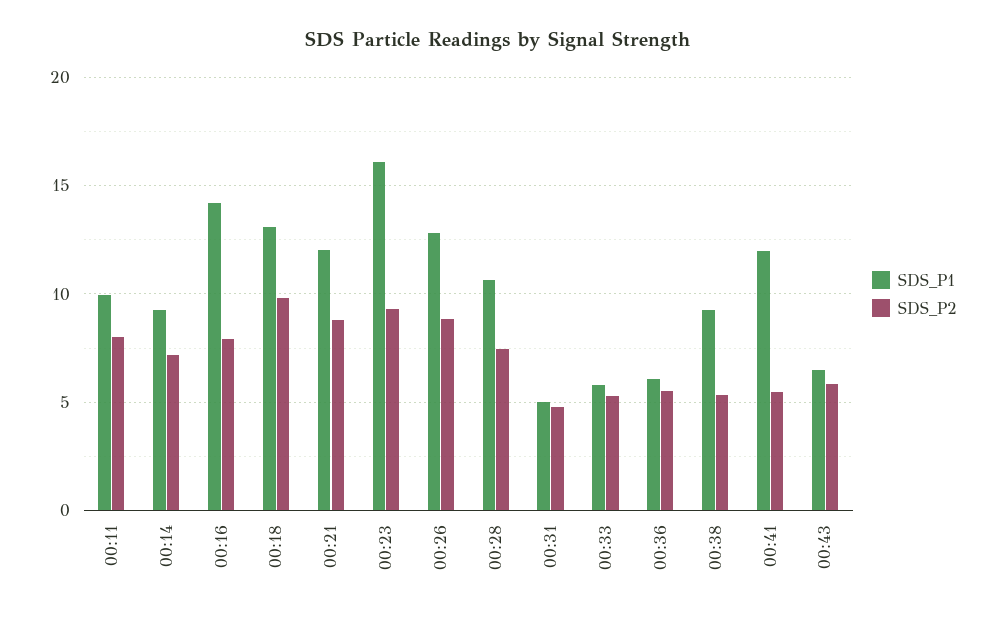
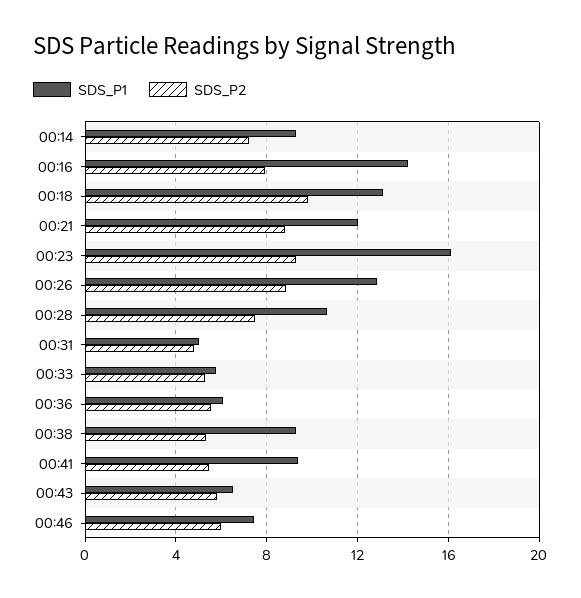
SDS_P1, 00:11: 10 -> none
SDS_P2, 00:11: 8 -> none
SDS_P1, 00:41: 12 -> 9.5
SDS_P1, 00:46: none -> 7.5
SDS_P2, 00:46: none -> 6

